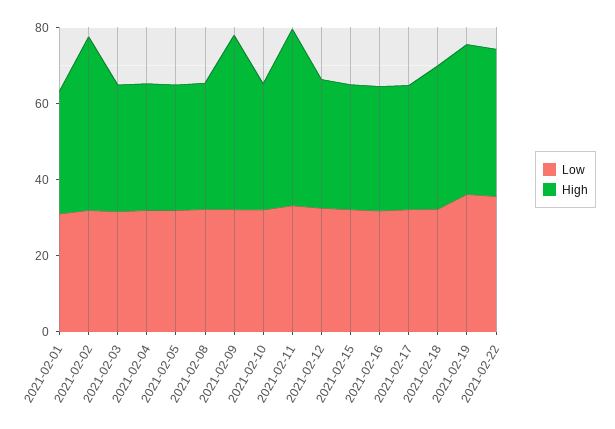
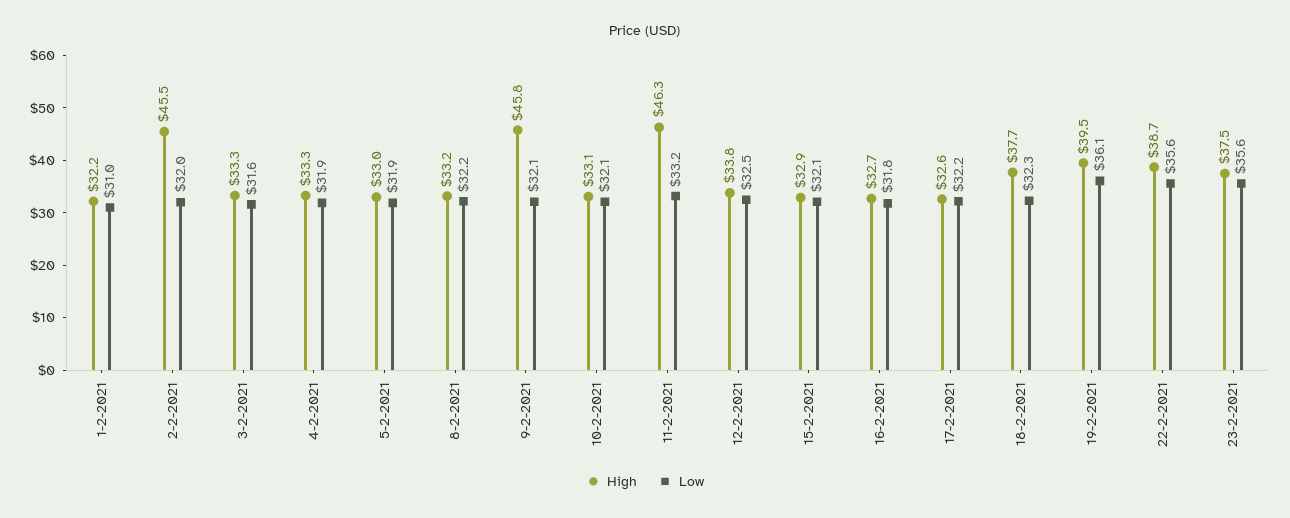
High, 23-2-2021: none -> 37.5
Low, 23-2-2021: none -> 35.6

